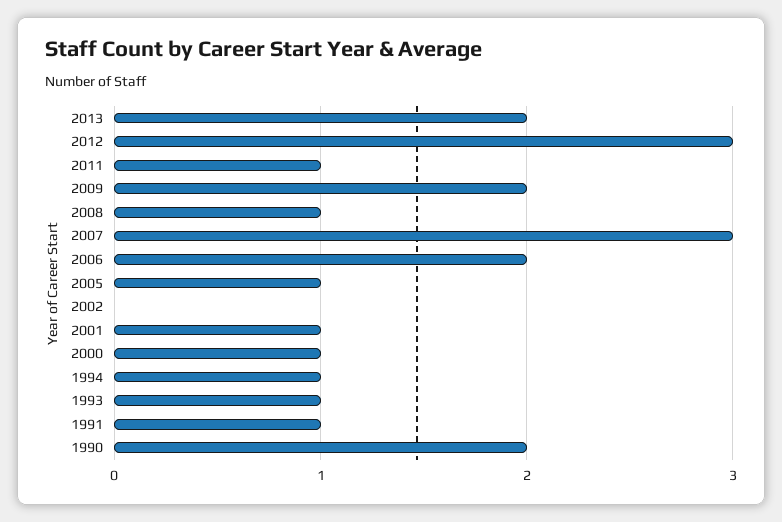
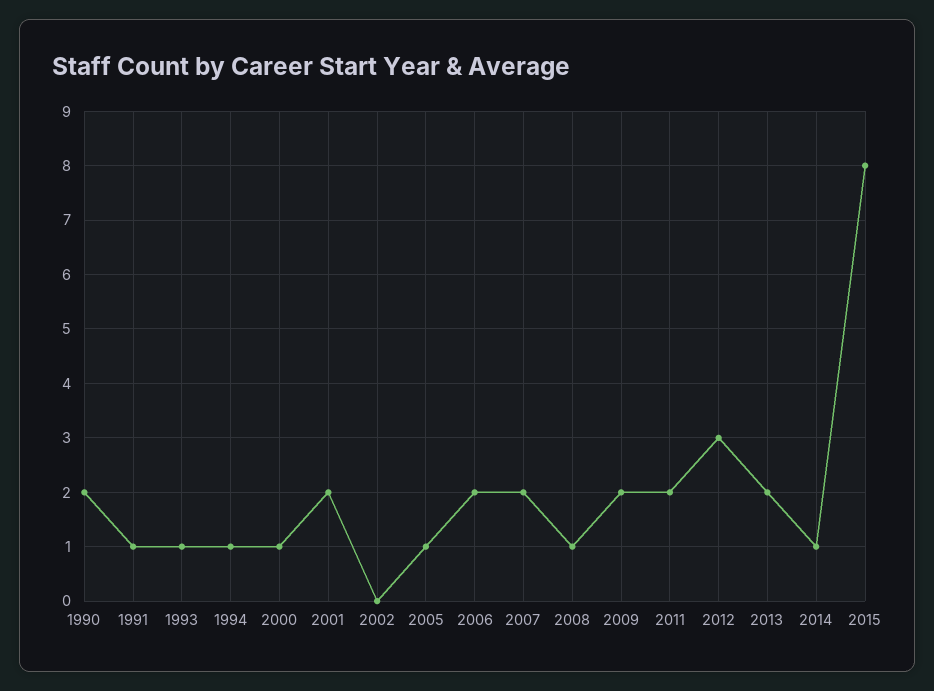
2011: 1 -> 2
2007: 3 -> 2
2001: 1 -> 2
2014: none -> 1
2015: none -> 8

